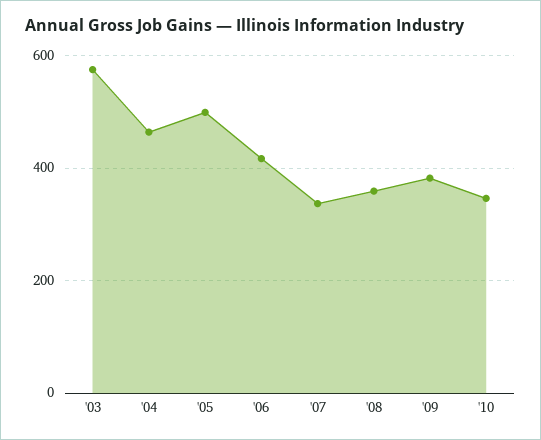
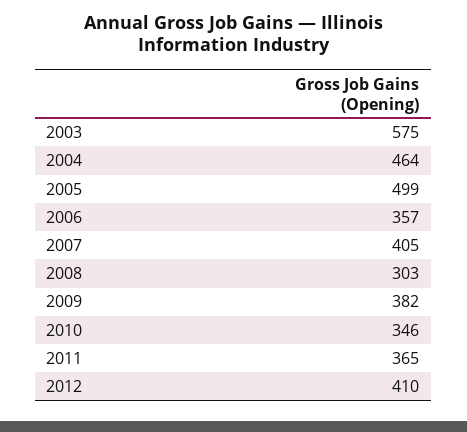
'06: 420 -> 357
'07: 340 -> 405
'08: 360 -> 303
2011: none -> 365
2012: none -> 410

